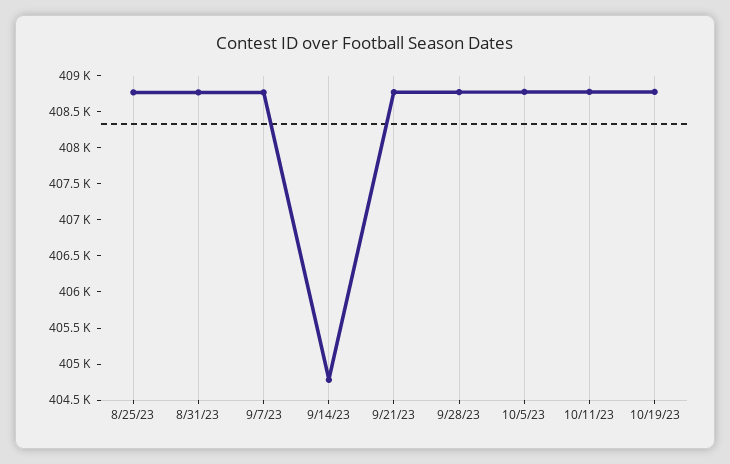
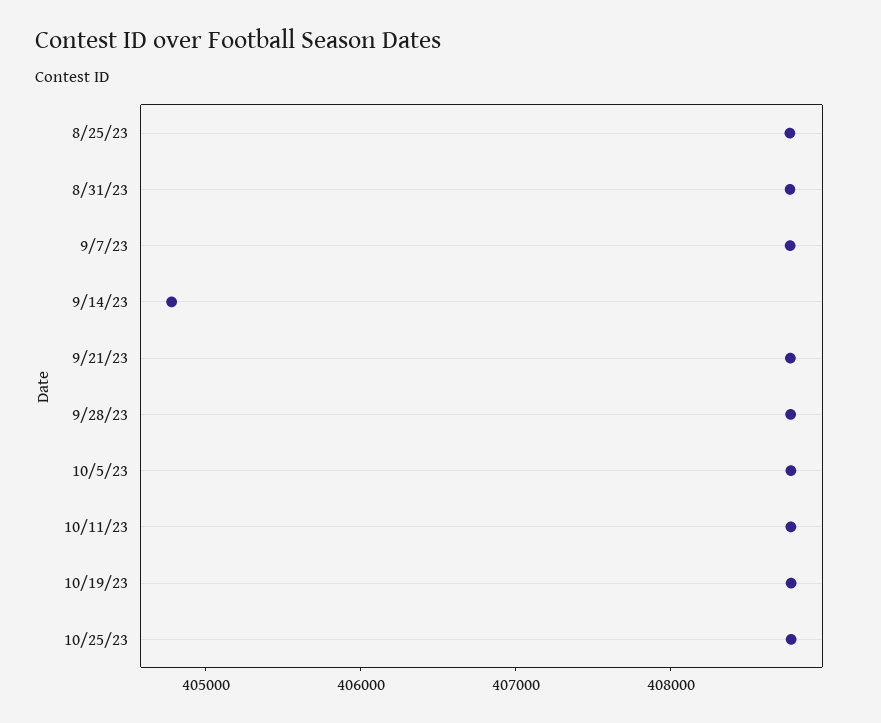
10/25/23: none -> 408800

